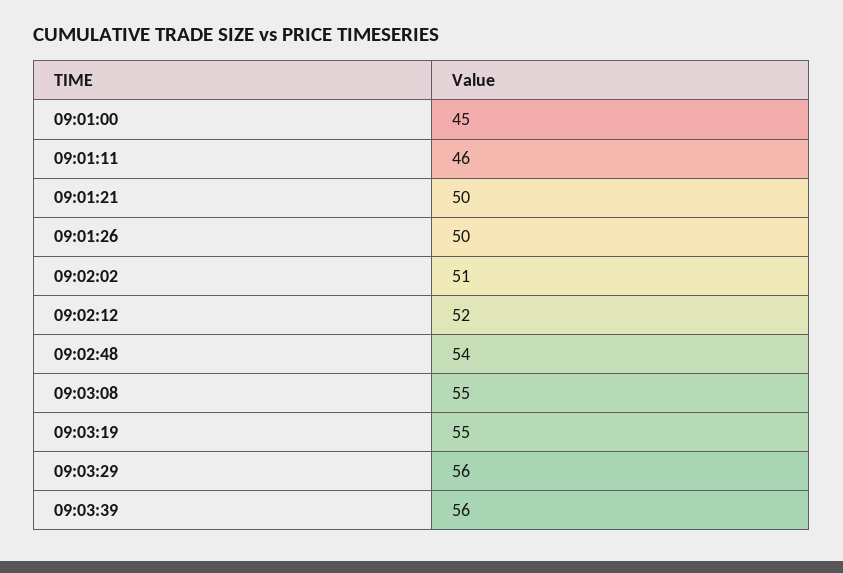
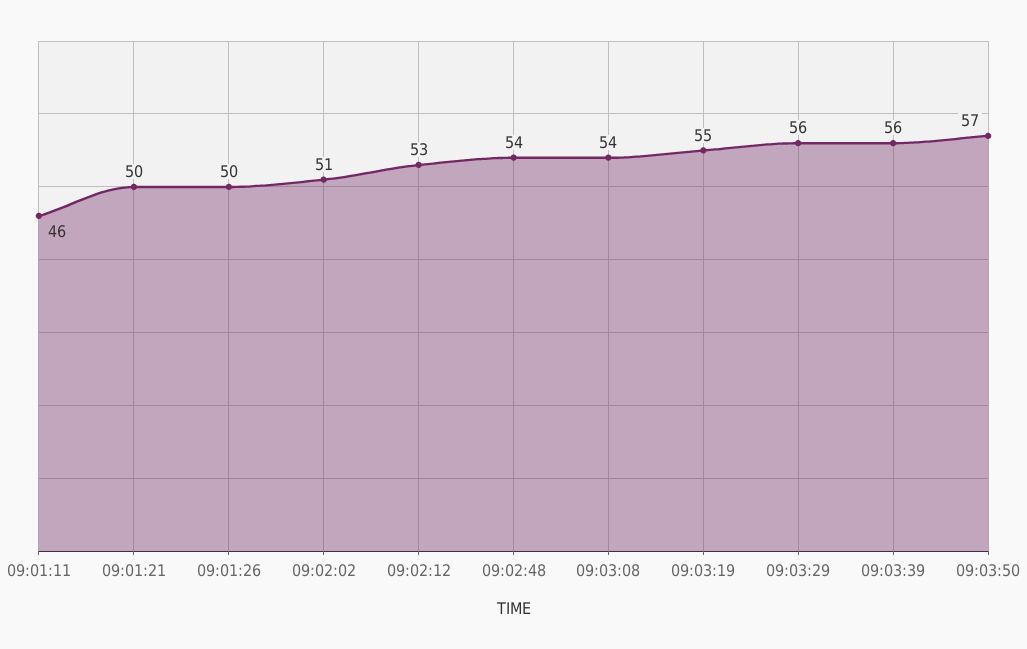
09:01:00: 45 -> none
09:02:12: 52 -> 53
09:03:08: 55 -> 54
09:03:50: none -> 57

